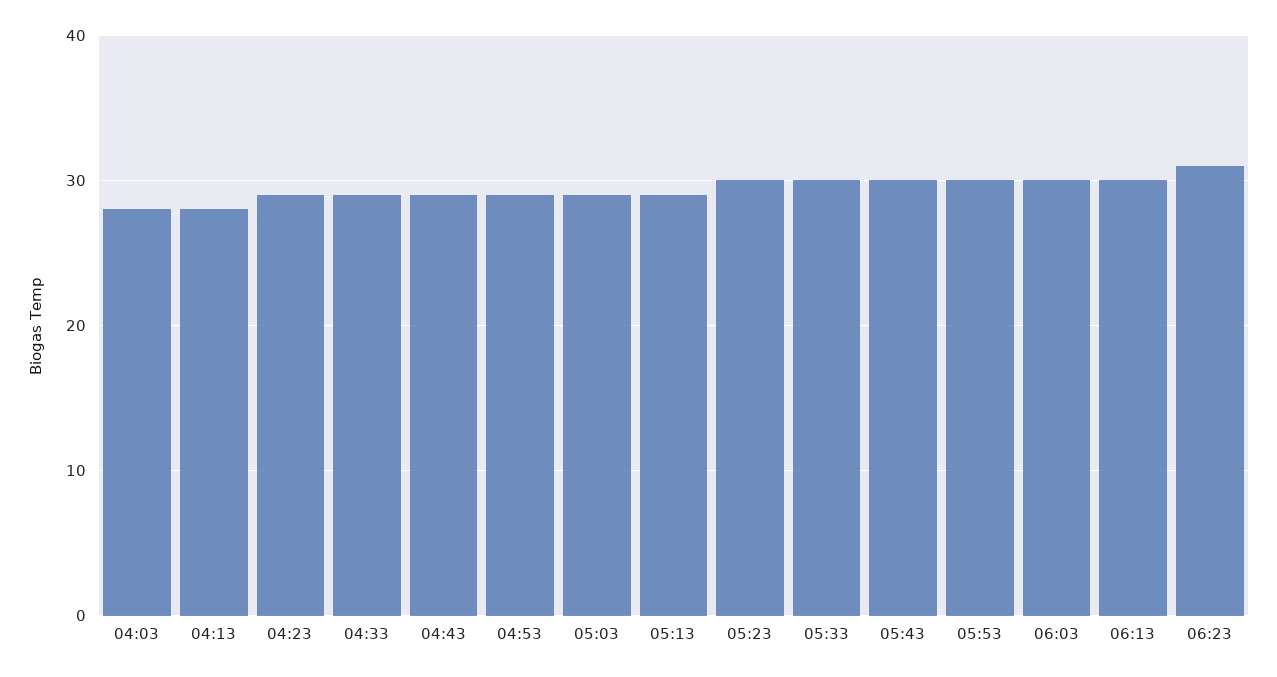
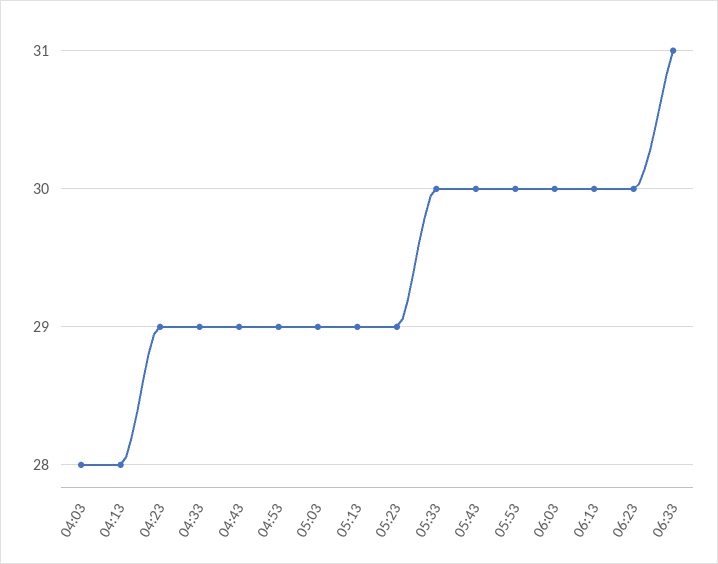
05:23: 30 -> 29
06:23: 31 -> 30
06:33: none -> 31

